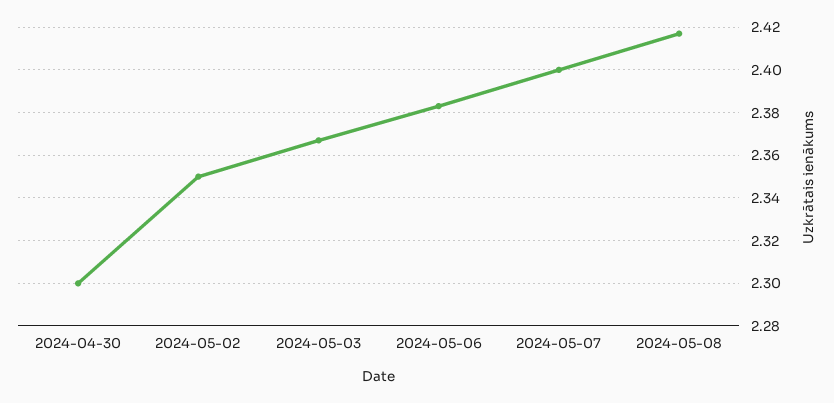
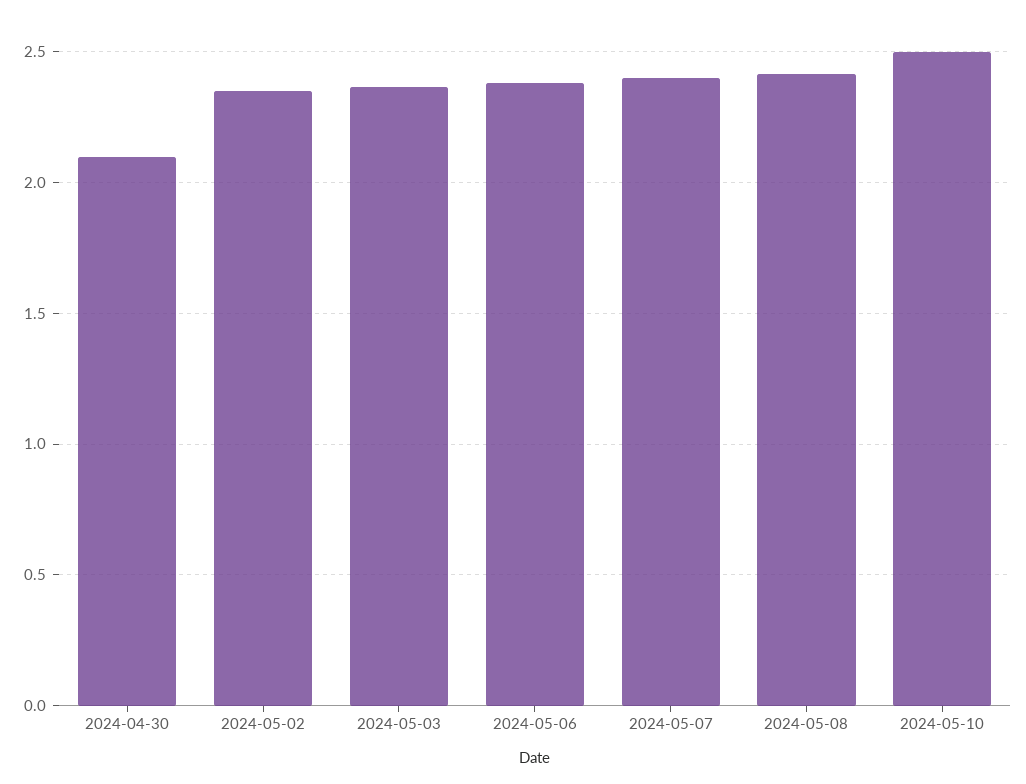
2024-04-30: 2.3 -> 2.1
2024-05-10: none -> 2.5

